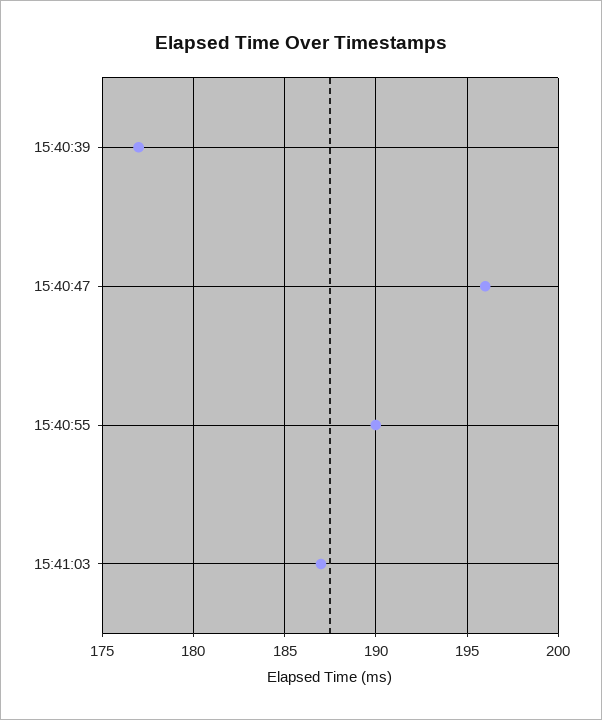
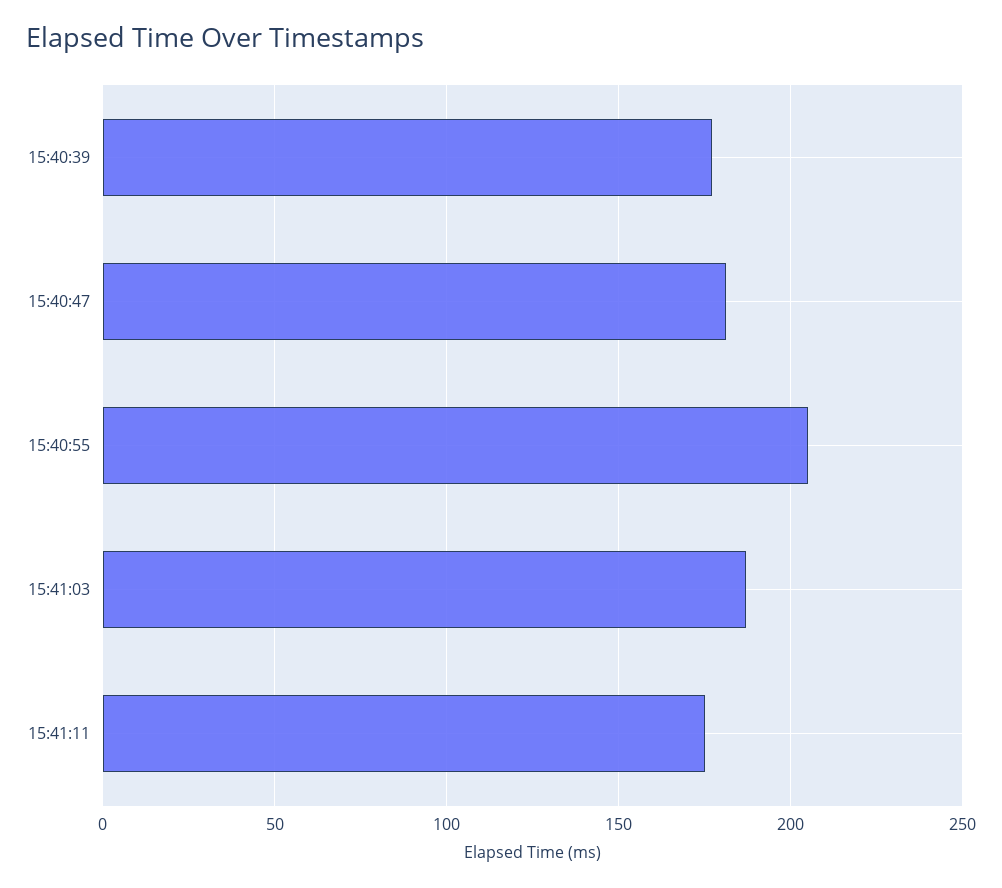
15:40:47: 196 -> 180
15:40:55: 190 -> 205
15:41:11: none -> 175

